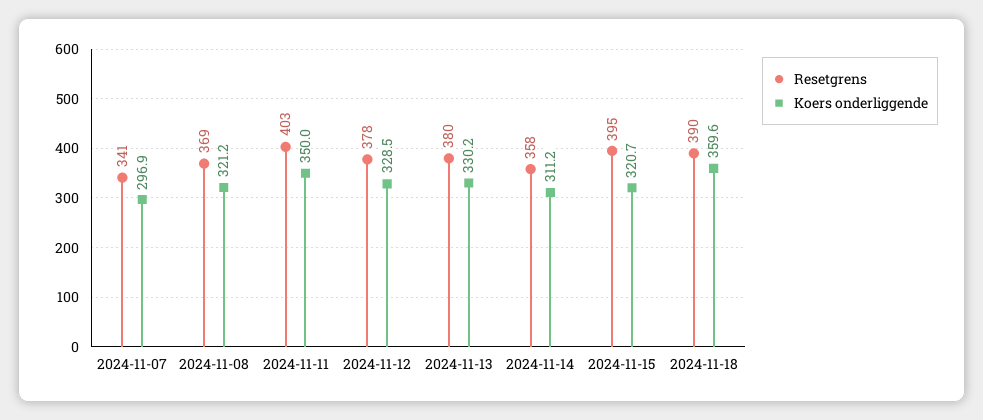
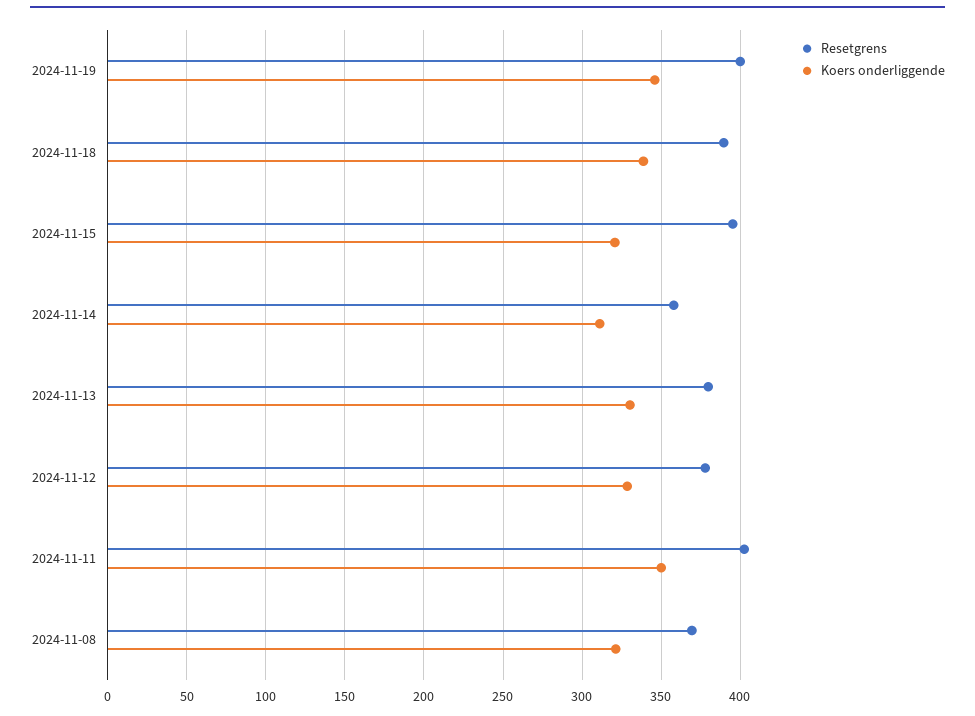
Resetgrens, 2024-11-07: 341 -> none
Koers onderliggende, 2024-11-07: 296.9 -> none
Koers onderliggende, 2024-11-18: 359.6 -> 340
Resetgrens, 2024-11-19: none -> 400
Koers onderliggende, 2024-11-19: none -> 345

